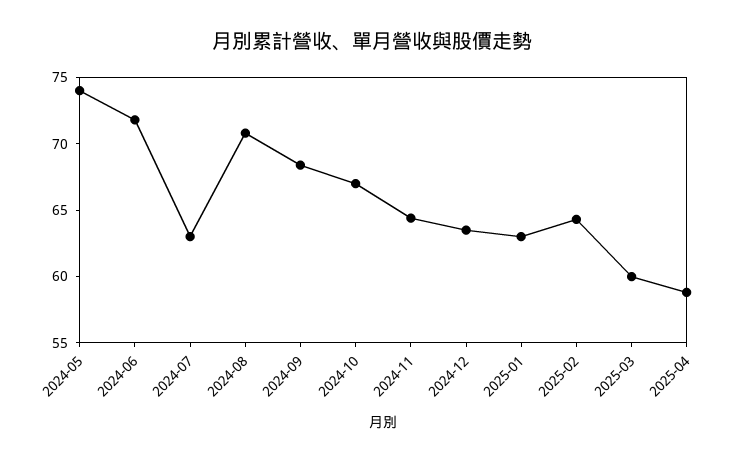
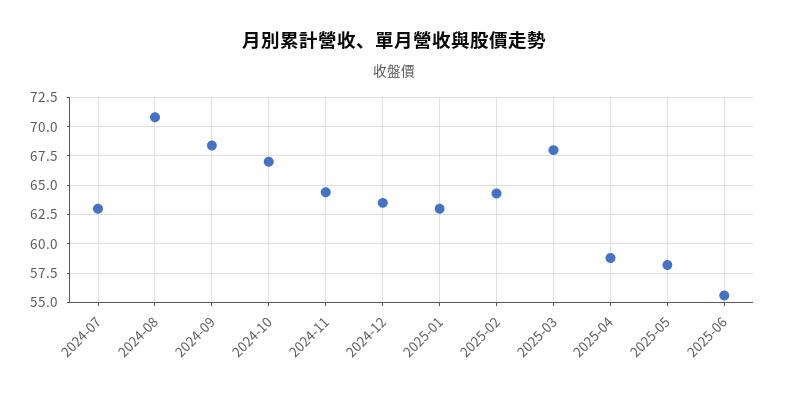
2024-05: 74 -> none
2024-06: 72 -> none
2025-03: 60 -> 67.5
2025-05: none -> 57.5
2025-06: none -> 55

